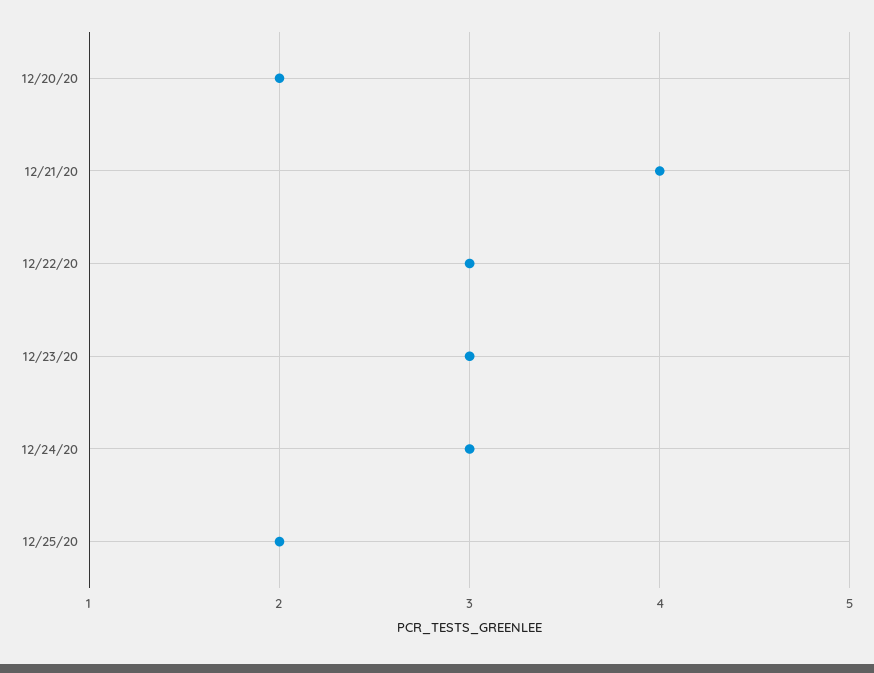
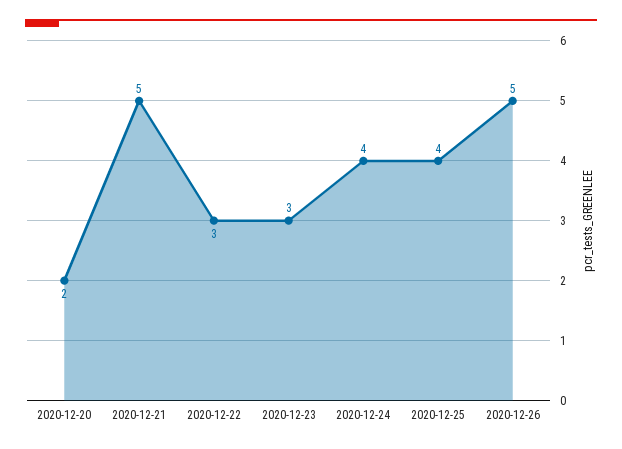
12/21/20: 4 -> 5
12/24/20: 3 -> 4
12/25/20: 2 -> 4
2020-12-26: none -> 5

